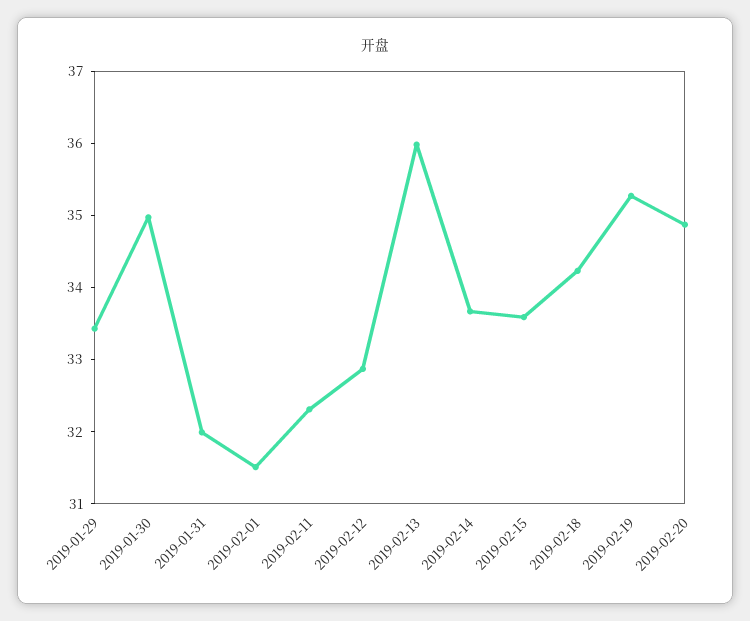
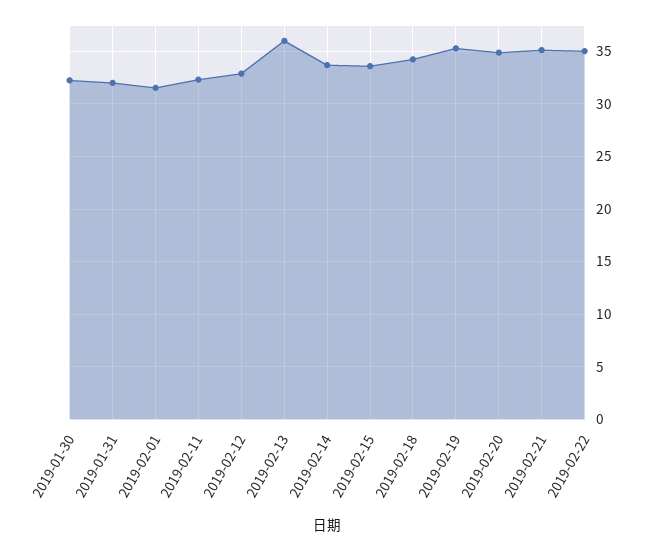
2019-01-29: 33.4 -> none
2019-01-30: 35 -> 32
2019-02-21: none -> 35
2019-02-22: none -> 35

